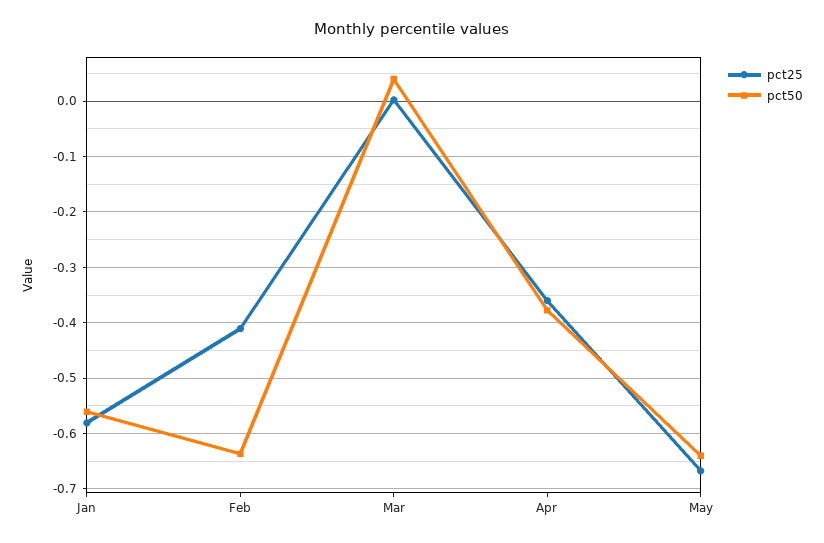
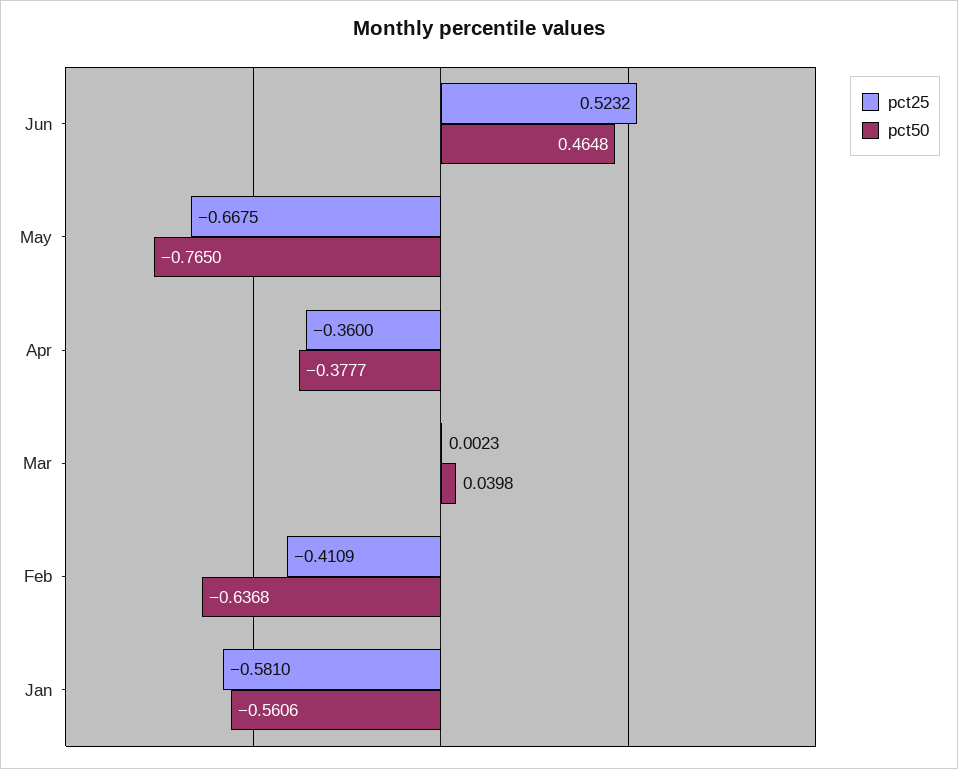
pct50, May: -0.64 -> -0.765
pct25, Jun: none -> 0.5232
pct50, Jun: none -> 0.4648

